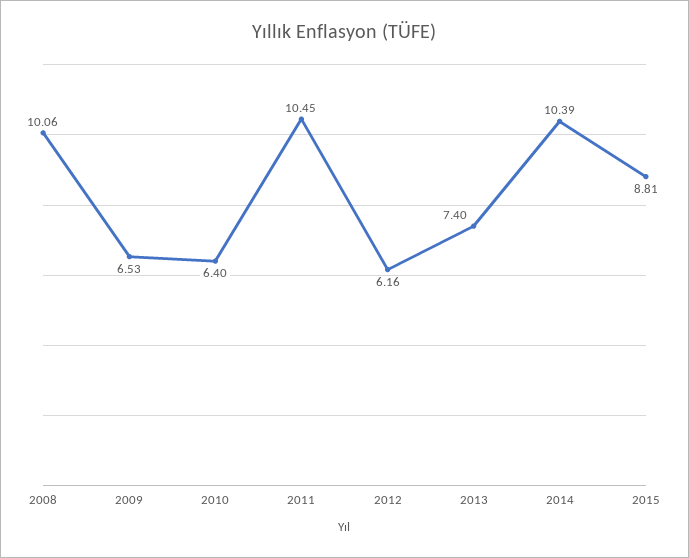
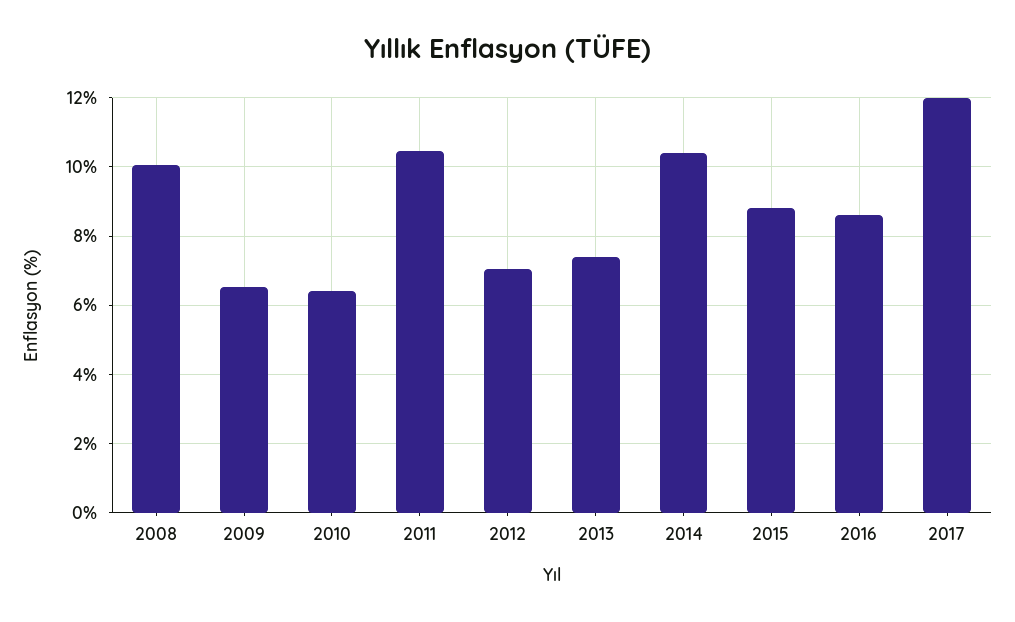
2012: 6.16 -> 7
2016: none -> 8.6
2017: none -> 12

